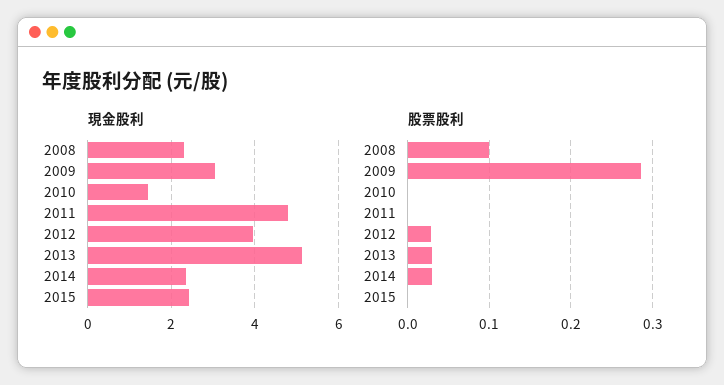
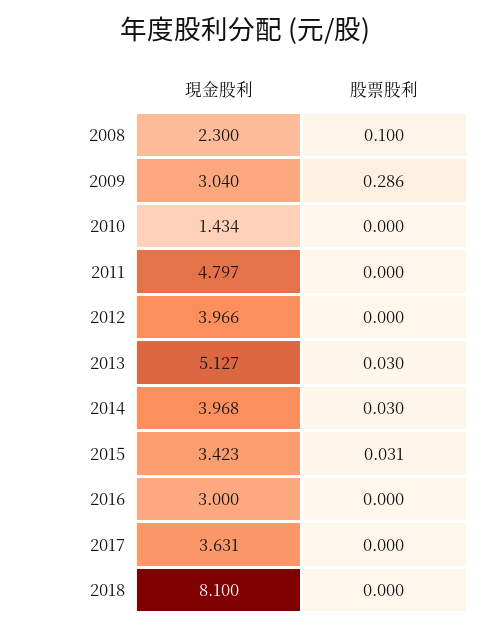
現金股利, 2014: 2.4 -> 3.968
現金股利, 2015: 2.4 -> 3.423
股票股利, 2012: 0.03 -> 0
股票股利, 2015: 0 -> 0.031
現金股利, 2016: none -> 3
股票股利, 2016: none -> 0
現金股利, 2017: none -> 3.631
股票股利, 2017: none -> 0
現金股利, 2018: none -> 8.1
股票股利, 2018: none -> 0

